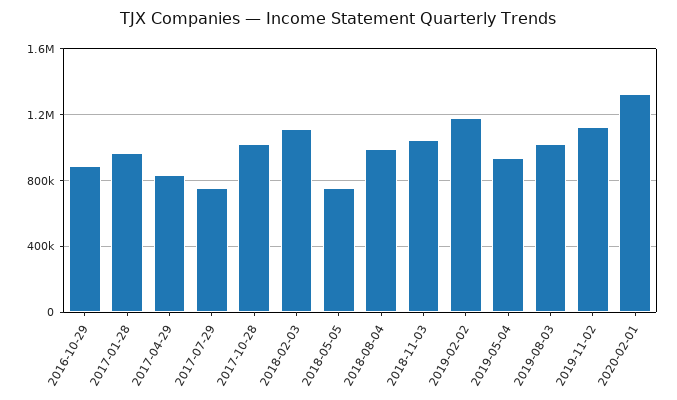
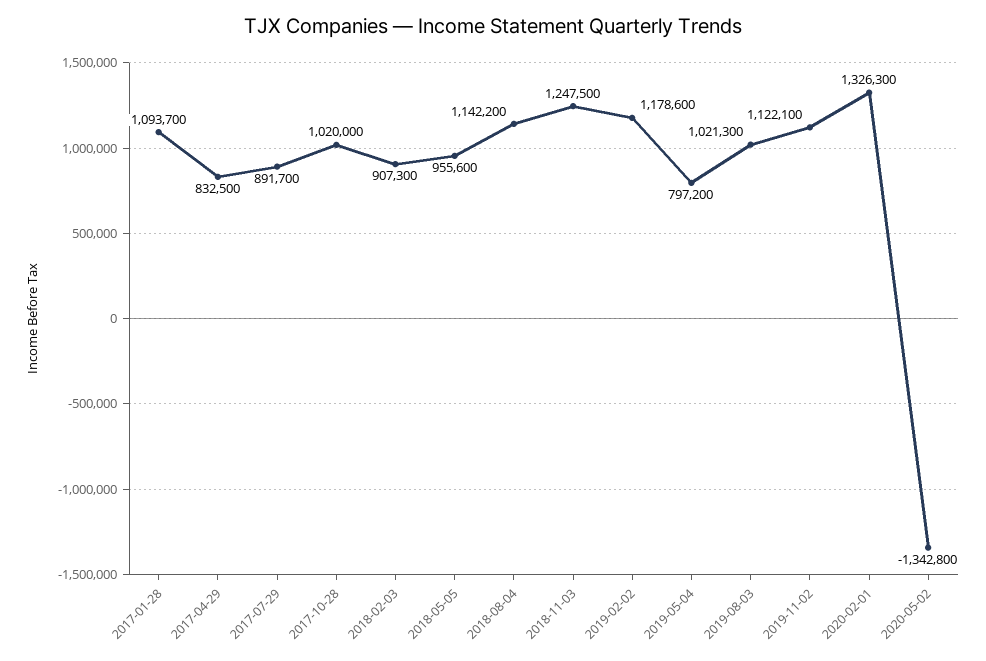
2016-10-29: 900000 -> none
2017-01-28: 950000 -> 1093700
2017-07-29: 750000 -> 891700
2018-02-03: 1100000 -> 907300
2018-05-05: 750000 -> 955600
2018-08-04: 1000000 -> 1142200
2018-11-03: 1050000 -> 1247500
2019-05-04: 950000 -> 797200
2020-05-02: none -> -1342800

